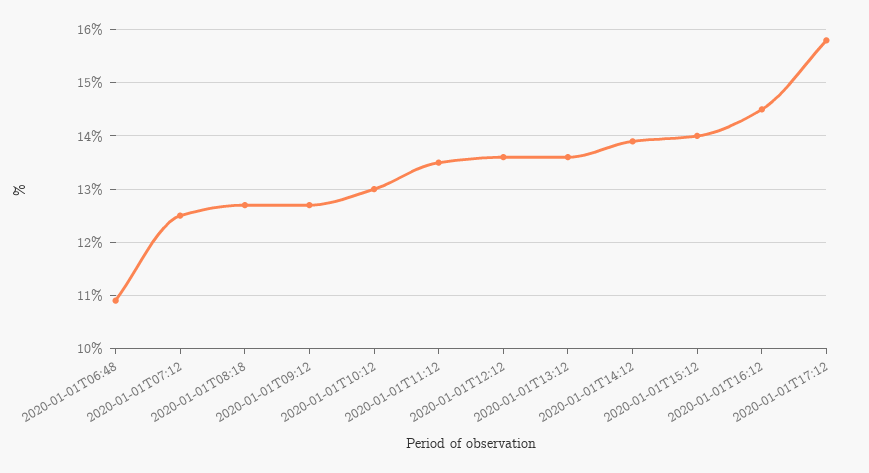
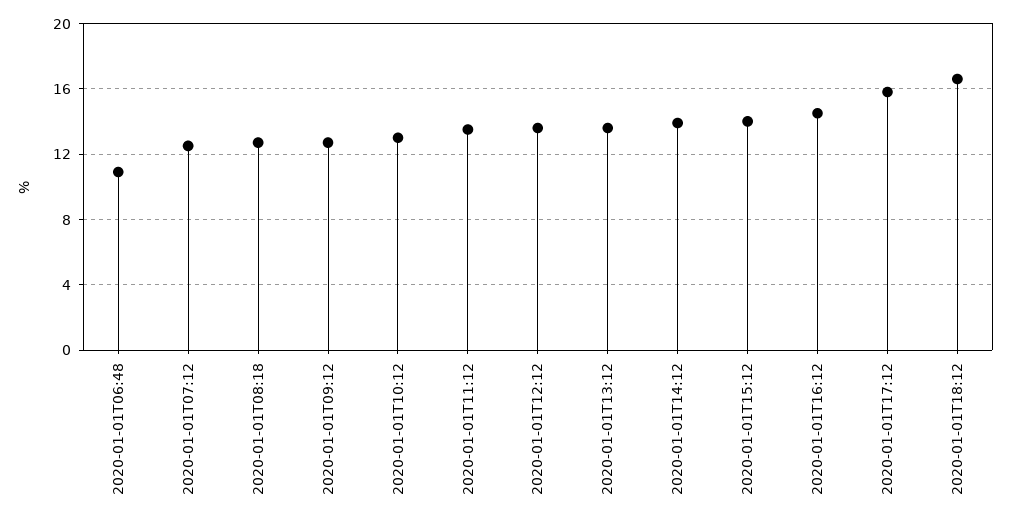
2020-01-01T18:12: none -> 16.5

